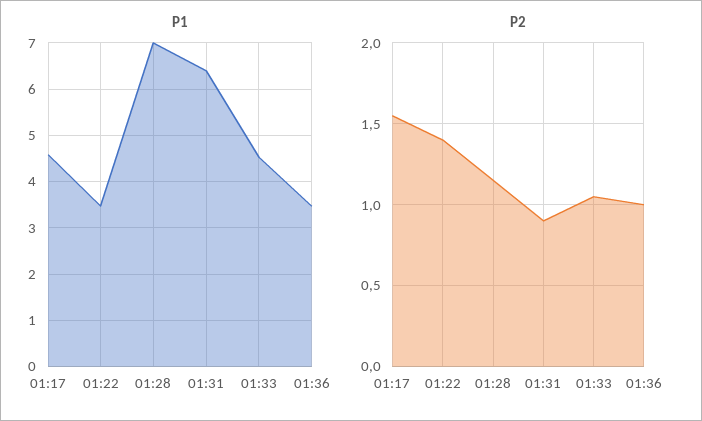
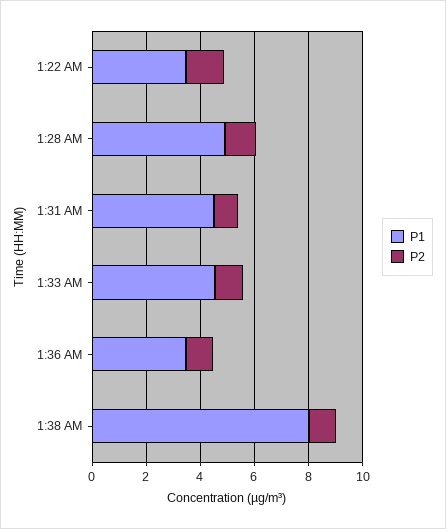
P1, 01:17: 4.6 -> none
P1, 01:28: 7 -> 5
P1, 01:31: 6.4 -> 4.5
P2, 01:17: 1.55 -> none
P1, 1:38 AM: none -> 8
P2, 1:38 AM: none -> 1

